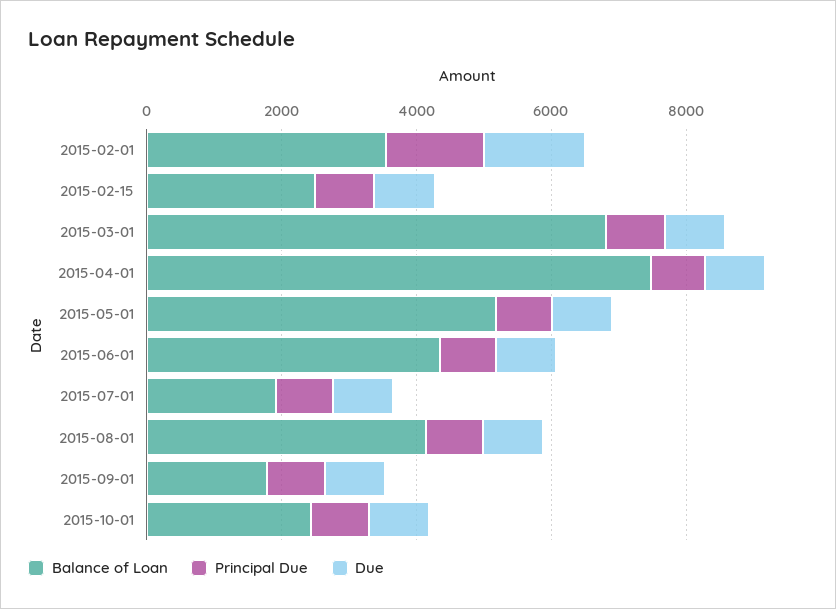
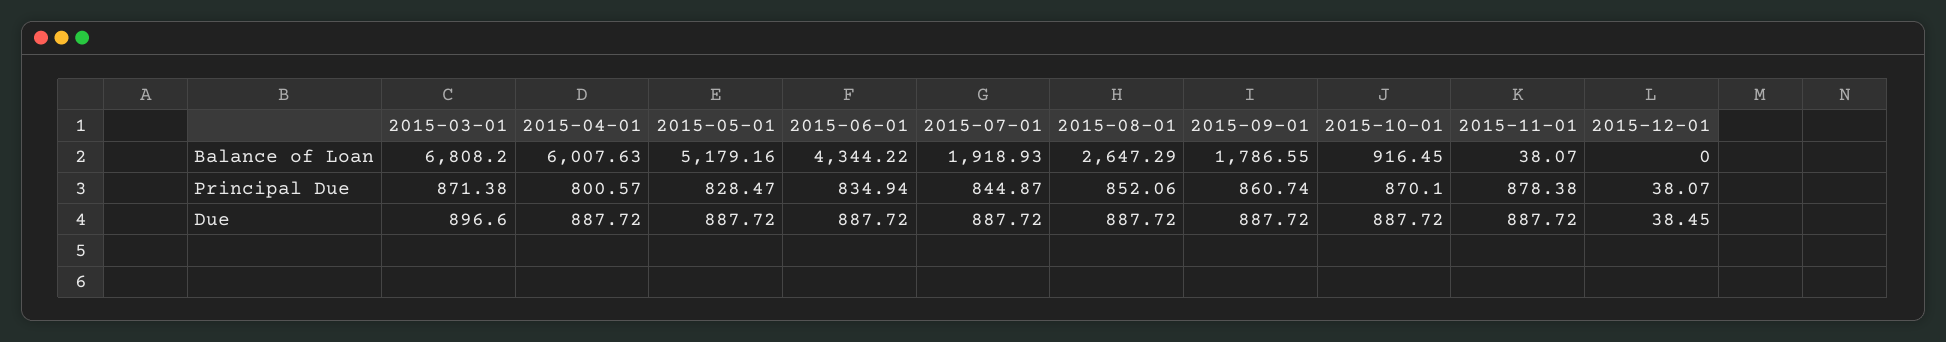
Balance of Loan, 2015-02-01: 3500 -> none
Principal Due, 2015-02-01: 1500 -> none
Due, 2015-02-01: 1500 -> none
Balance of Loan, 2015-02-15: 2500 -> none
Principal Due, 2015-02-15: 1000 -> none
Due, 2015-02-15: 1000 -> none
Balance of Loan, 2015-04-01: 7500 -> 6007.63
Balance of Loan, 2015-08-01: 4000 -> 2647.29
Balance of Loan, 2015-10-01: 2500 -> 916.45
Balance of Loan, 2015-11-01: none -> 38.07
Balance of Loan, 2015-12-01: none -> 0
Principal Due, 2015-11-01: none -> 878.38
Principal Due, 2015-12-01: none -> 38.07
Due, 2015-11-01: none -> 887.72
Due, 2015-12-01: none -> 38.45

